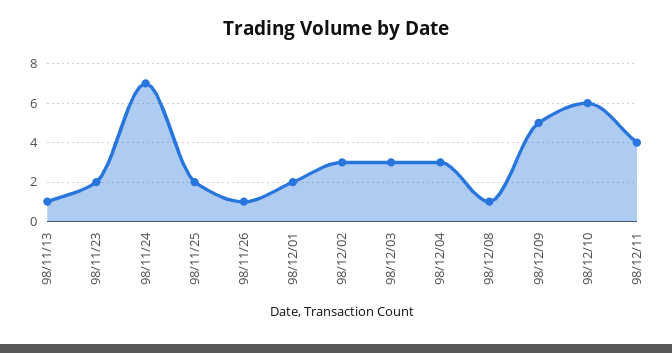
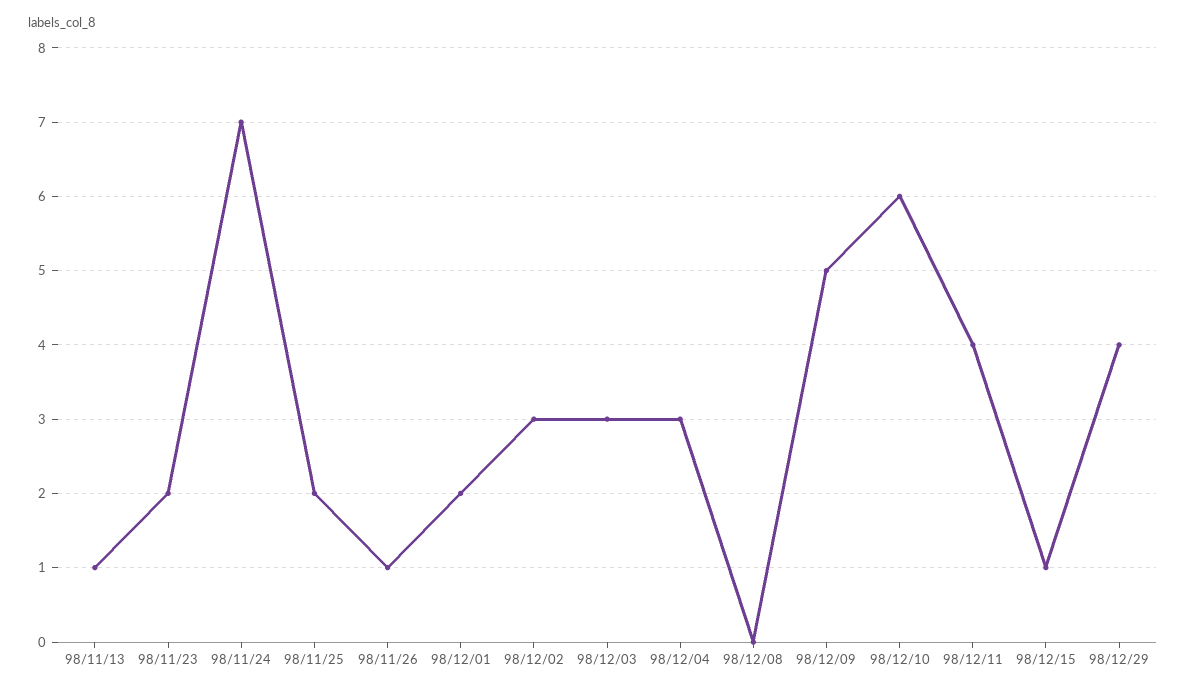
98/12/08: 1 -> 0
98/12/15: none -> 1
98/12/29: none -> 4

